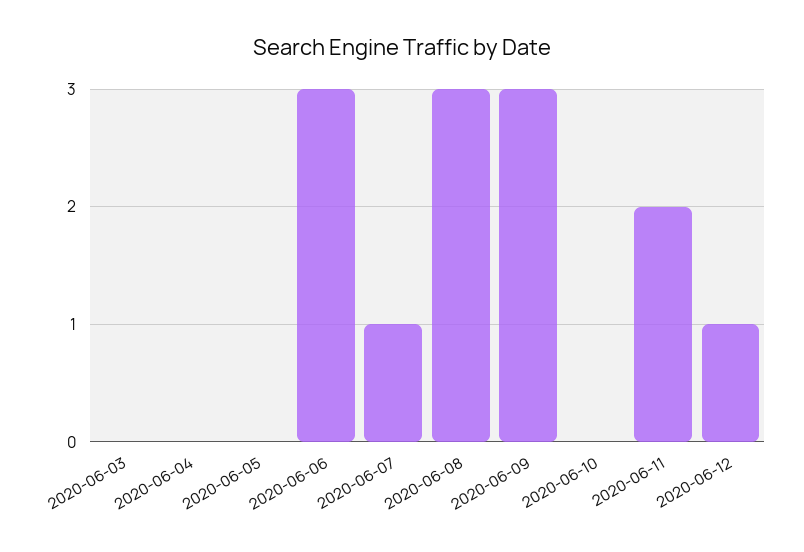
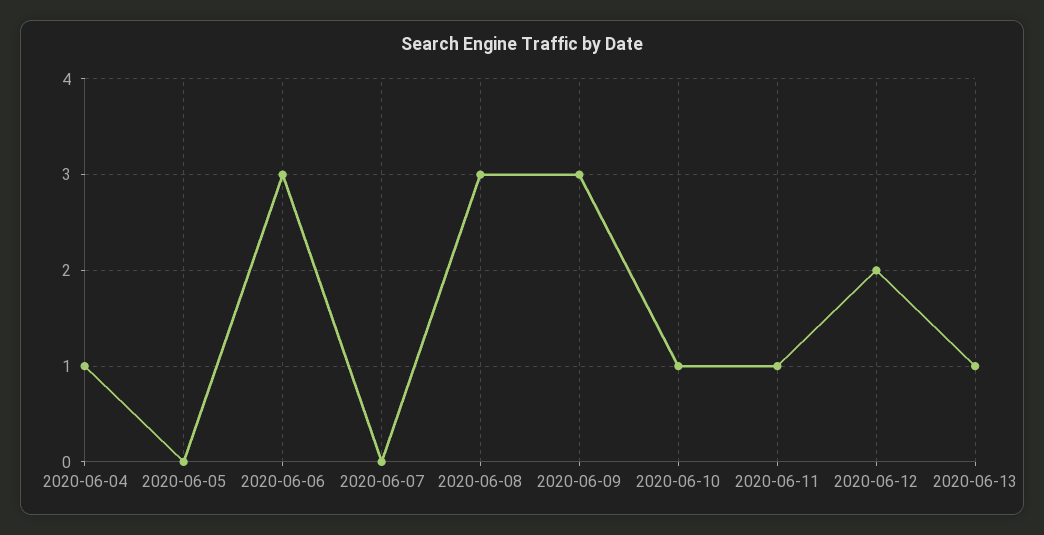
2020-06-03: 0 -> none
2020-06-04: 0 -> 1
2020-06-07: 1 -> 0
2020-06-10: 0 -> 1
2020-06-11: 2 -> 1
2020-06-12: 1 -> 2
2020-06-13: none -> 1

